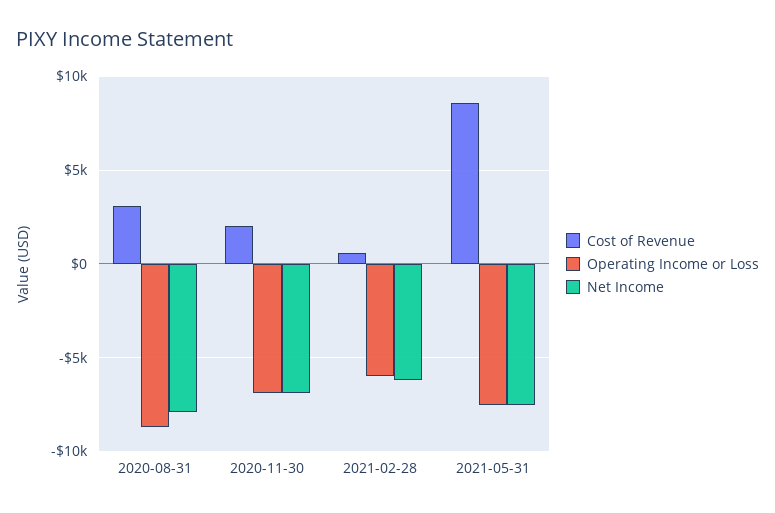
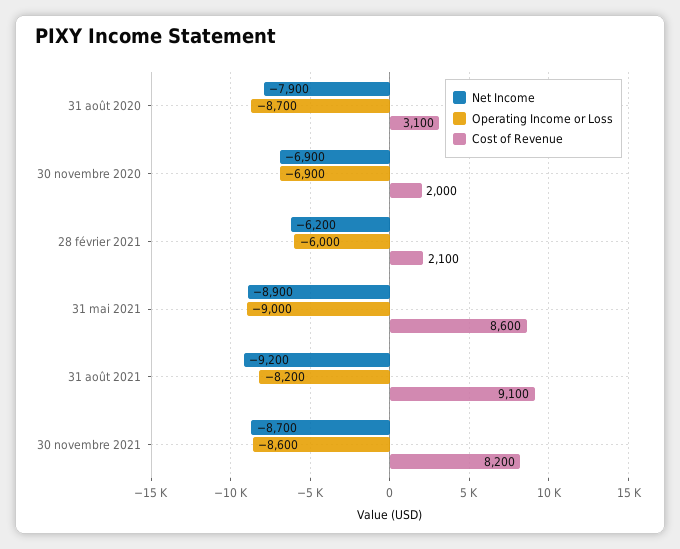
Cost of Revenue, 2021-02-28: 500 -> 2100
Operating Income or Loss, 2021-05-31: -7500 -> -9000
Net Income, 2021-05-31: -7500 -> -8900
Net Income, 31 août 2021: none -> -9200
Operating Income or Loss, 31 août 2021: none -> -8200
Cost of Revenue, 31 août 2021: none -> 9100
Net Income, 30 novembre 2021: none -> -8700
Operating Income or Loss, 30 novembre 2021: none -> -8600
Cost of Revenue, 30 novembre 2021: none -> 8200

